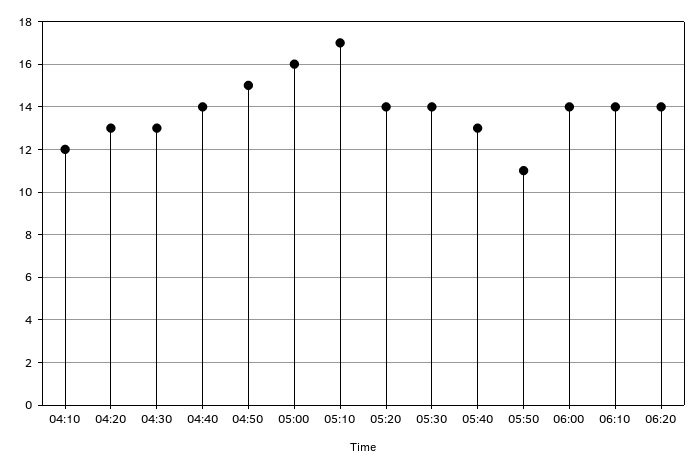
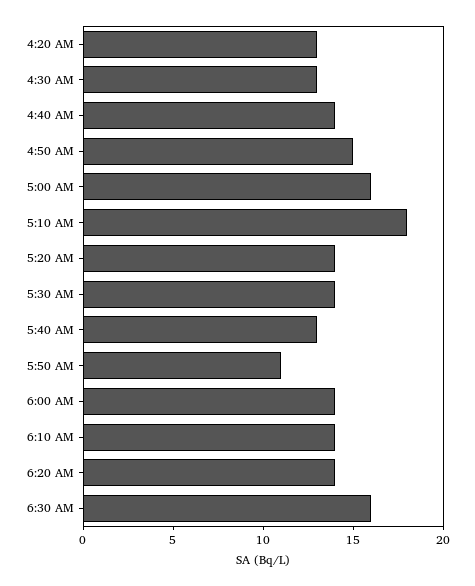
04:10: 12 -> none
05:10: 17 -> 18
6:30 AM: none -> 16

